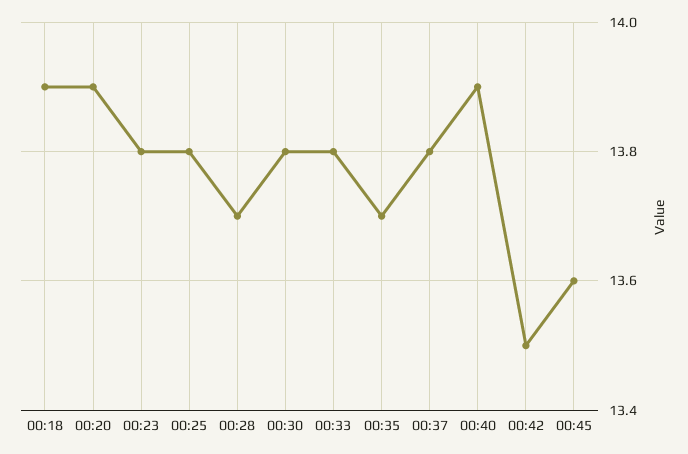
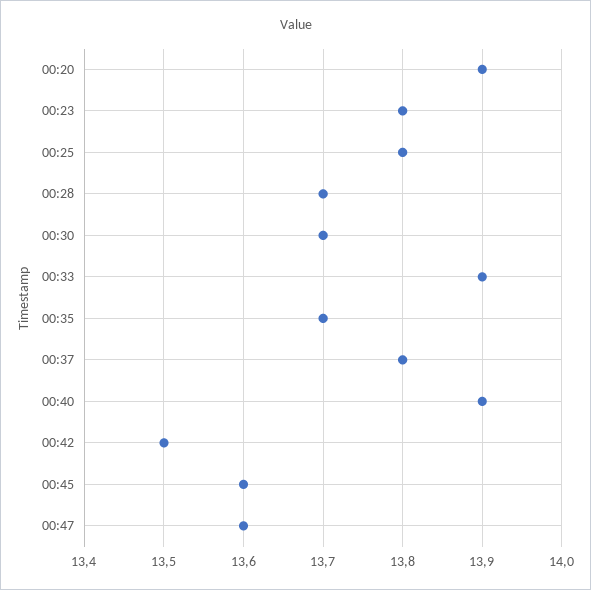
00:18: 13.9 -> none
00:30: 13.8 -> 13.7
00:33: 13.8 -> 13.9
00:47: none -> 13.6

